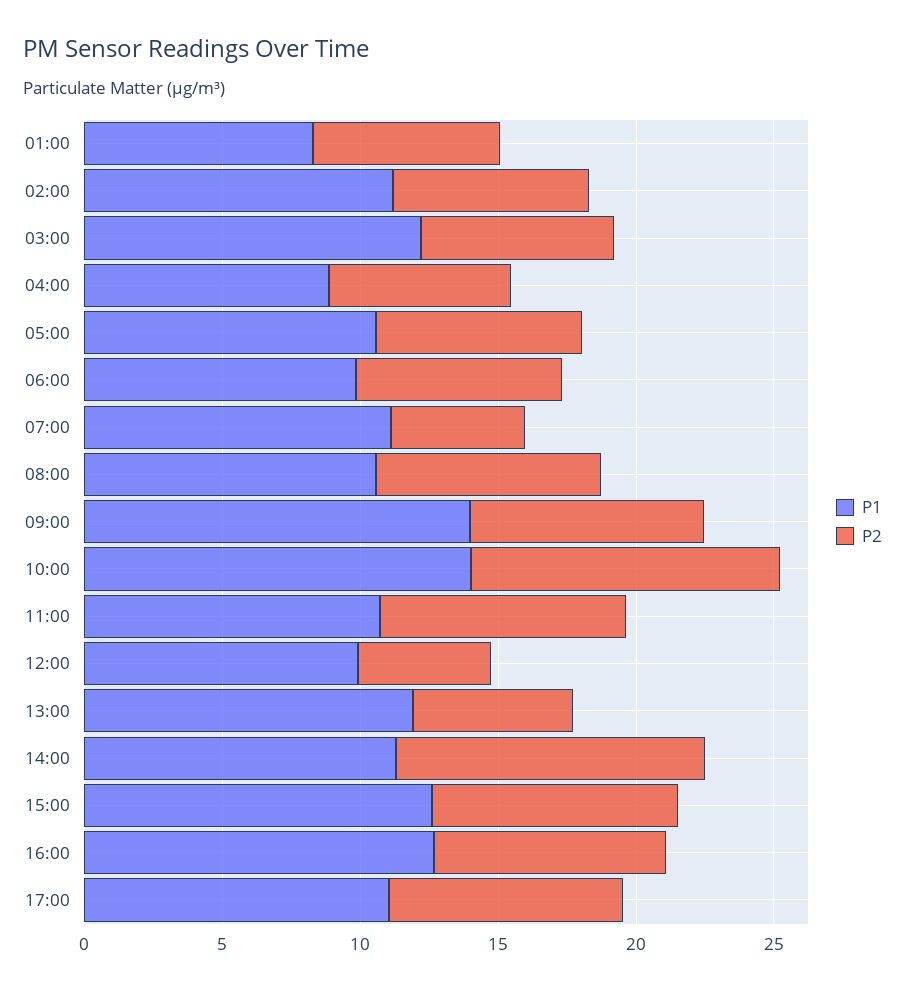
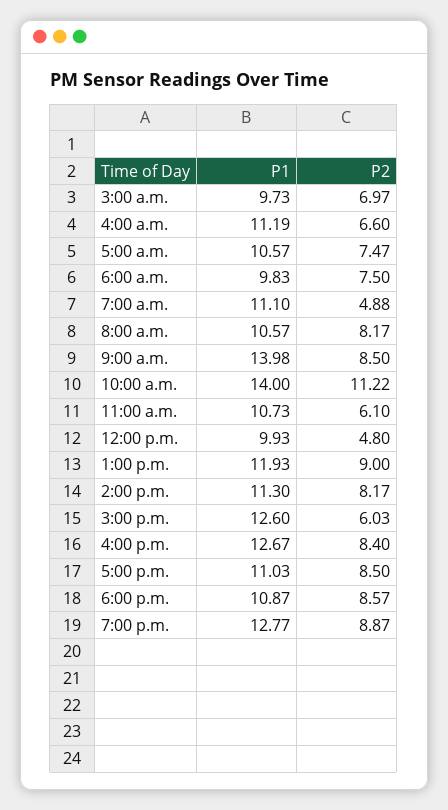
P1, 01:00: 8 -> none
P2, 01:00: 7 -> none
P1, 02:00: 11 -> none
P2, 02:00: 7 -> none
P1, 03:00: 12 -> 9.73
P1, 04:00: 9 -> 11.19
P2, 11:00: 9 -> 6.1
P2, 13:00: 6 -> 9
P2, 14:00: 11 -> 8.17
P2, 15:00: 9 -> 6.03
P1, 6:00 p.m.: none -> 10.87
P2, 6:00 p.m.: none -> 8.57
P1, 7:00 p.m.: none -> 12.77
P2, 7:00 p.m.: none -> 8.87

